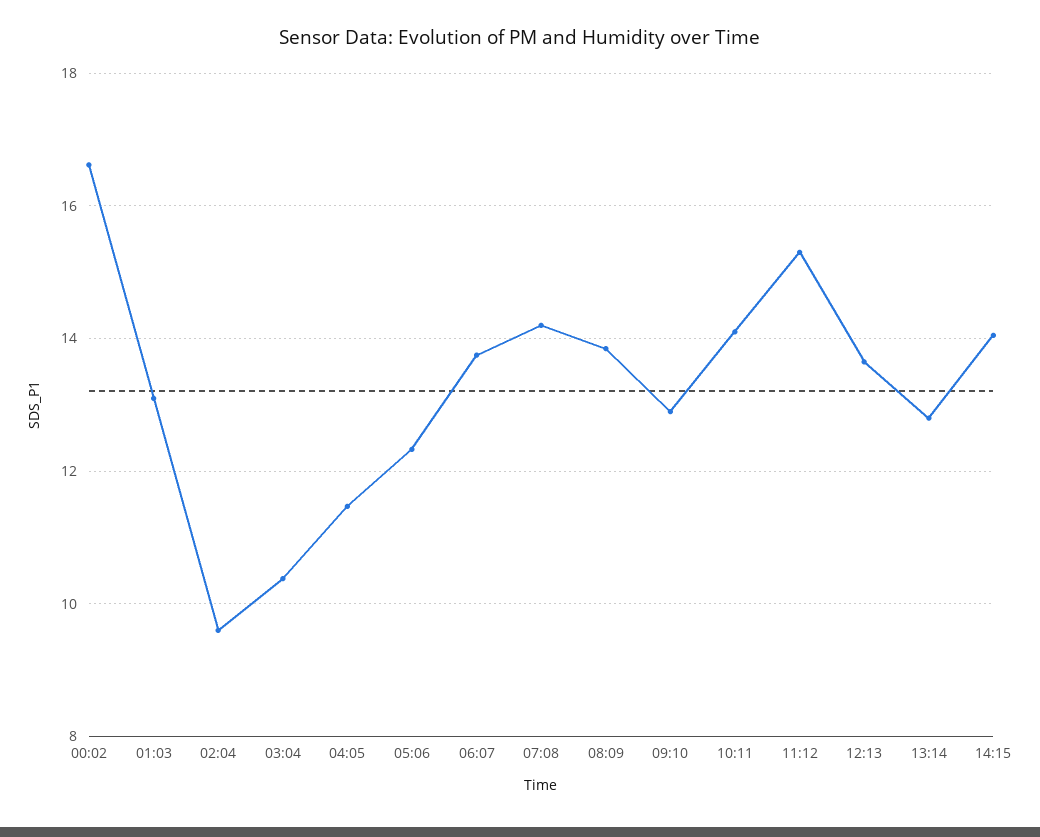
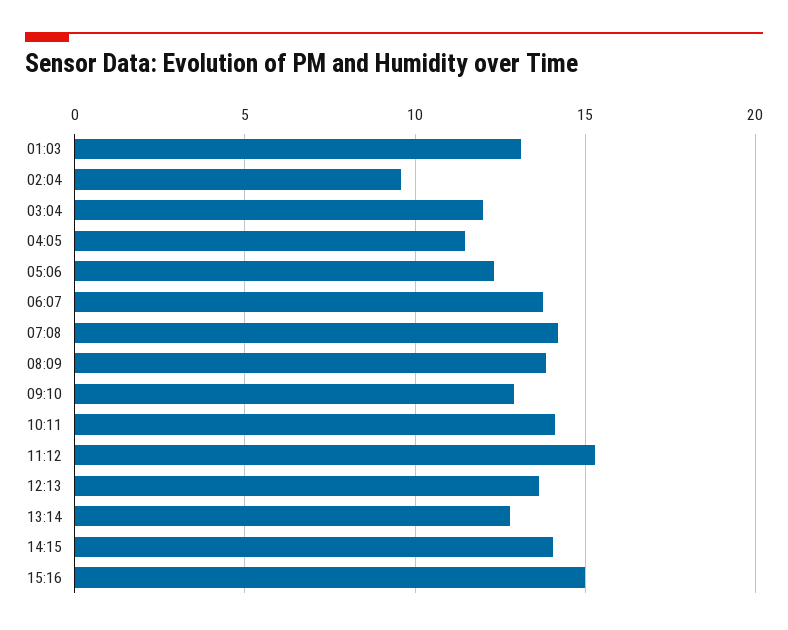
00:02: 16.6 -> none
03:04: 10.4 -> 12
15:16: none -> 15

